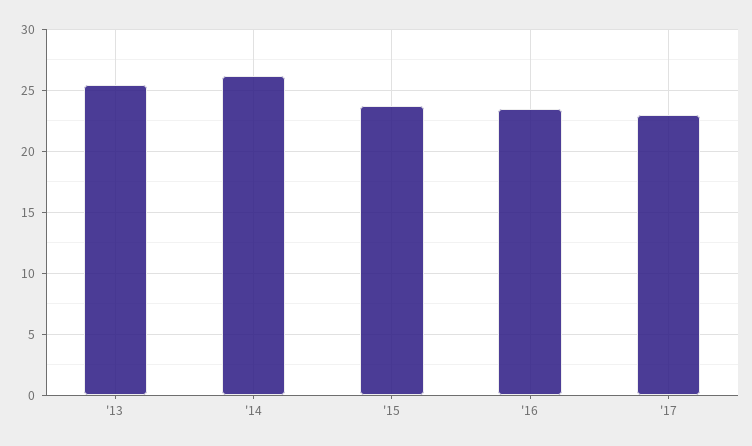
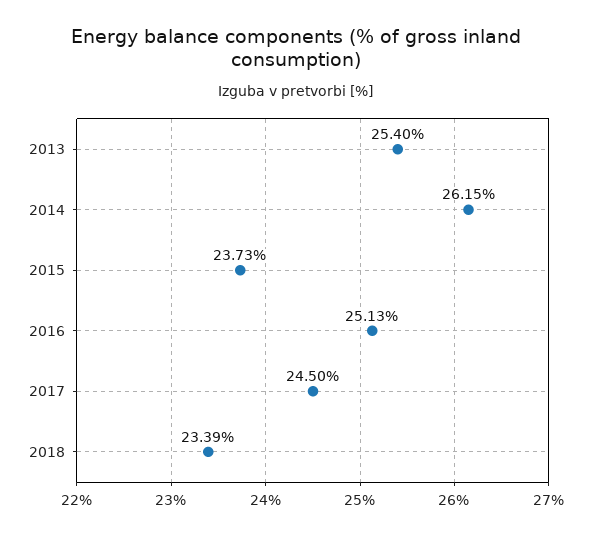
'16: 23.5 -> 25.13
'17: 23 -> 24.5
2018: none -> 23.39

